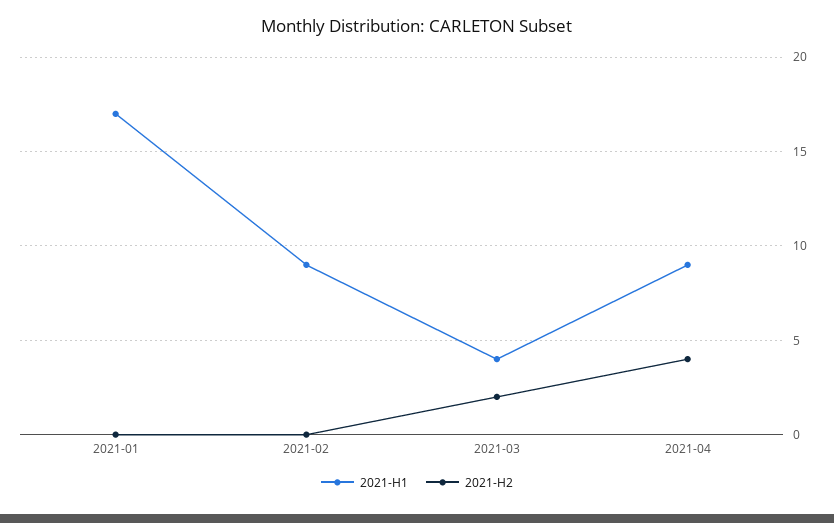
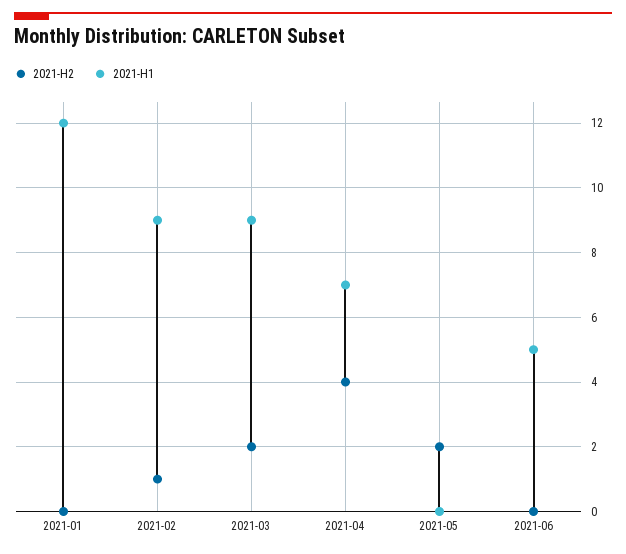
2021-H1, 2021-01: 17 -> 12
2021-H2, 2021-02: 0 -> 1
2021-H1, 2021-03: 4 -> 9
2021-H1, 2021-04: 9 -> 7
2021-H2, 2021-05: none -> 2
2021-H1, 2021-05: none -> 0
2021-H2, 2021-06: none -> 0
2021-H1, 2021-06: none -> 5

